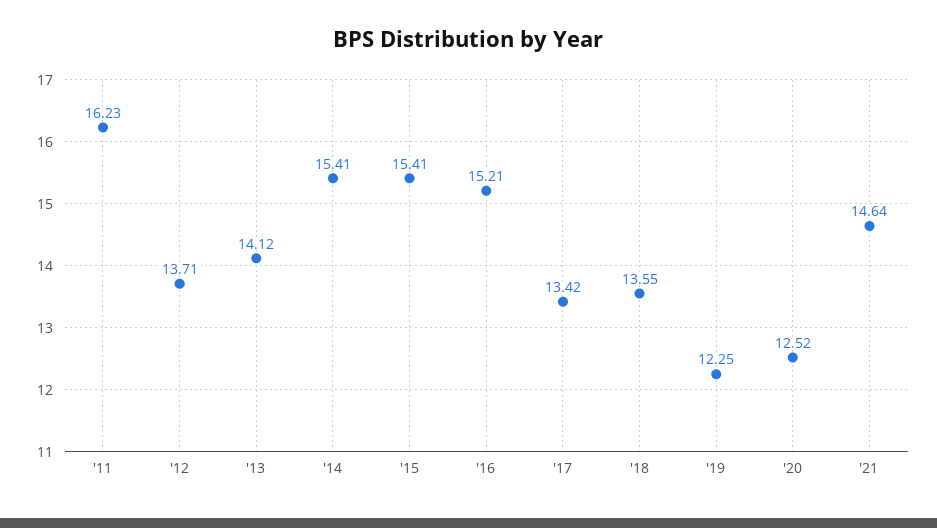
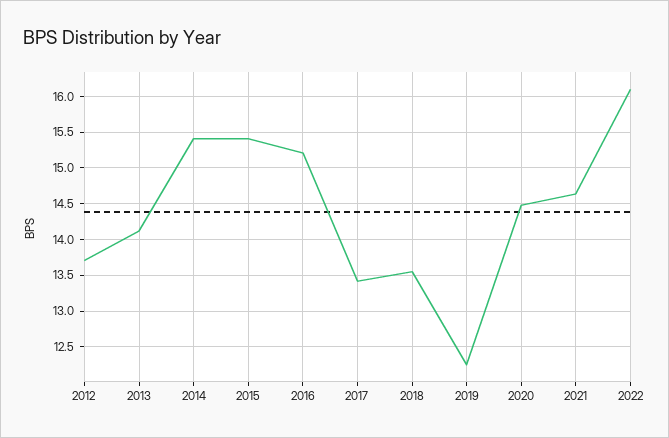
'11: 16.23 -> none
'20: 12.52 -> 14.5
2022: none -> 16.1

